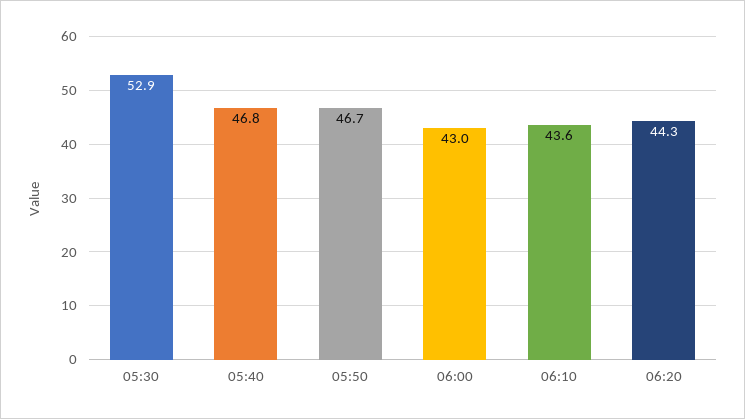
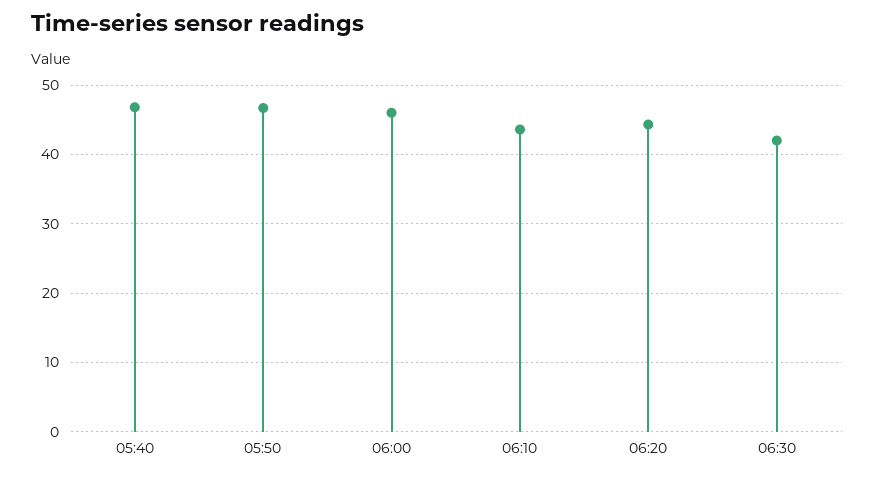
05:30: 52.9 -> none
06:00: 43 -> 46
06:30: none -> 42

